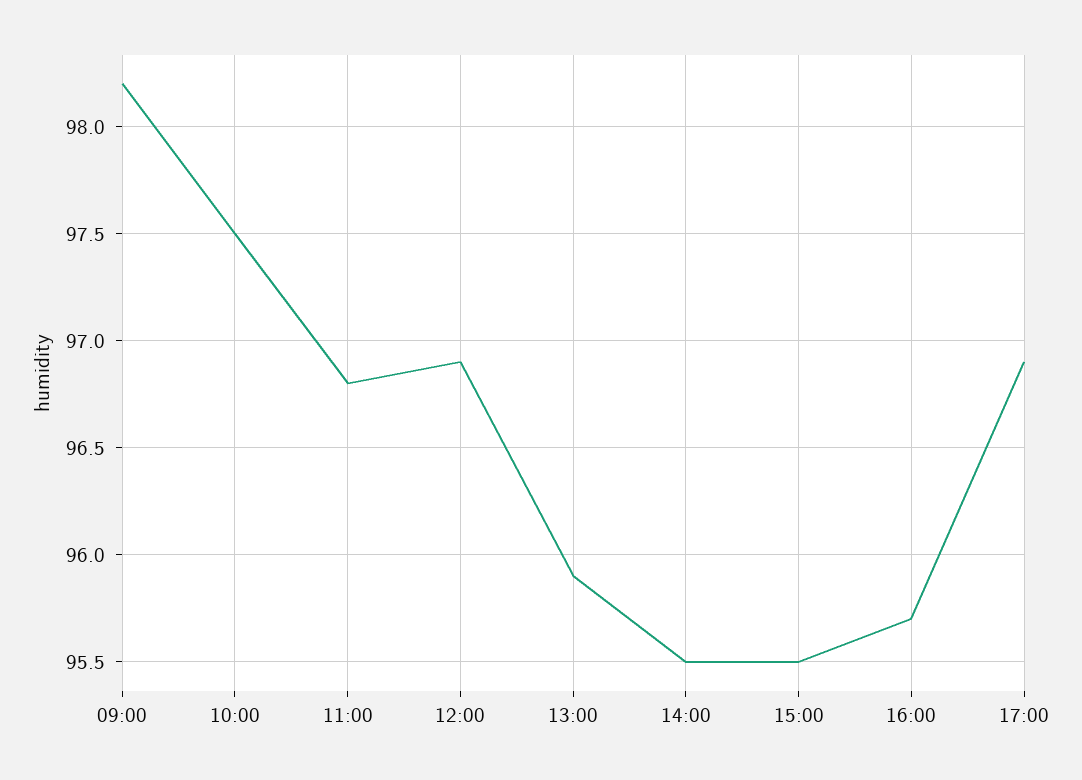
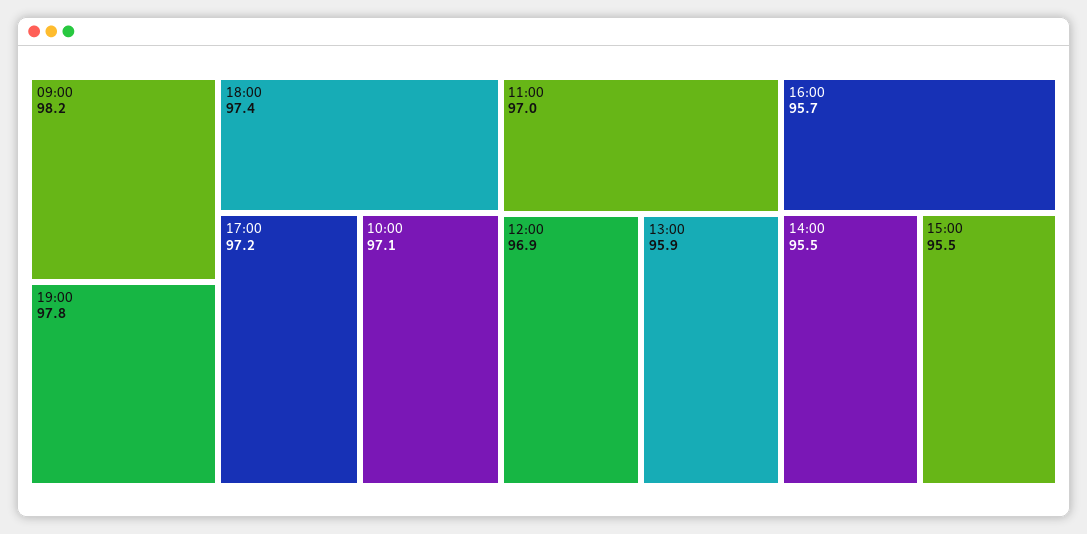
10:00: 97.5 -> 97.1
11:00: 96.8 -> 97
17:00: 96.9 -> 97.2
19:00: none -> 97.8
18:00: none -> 97.4

